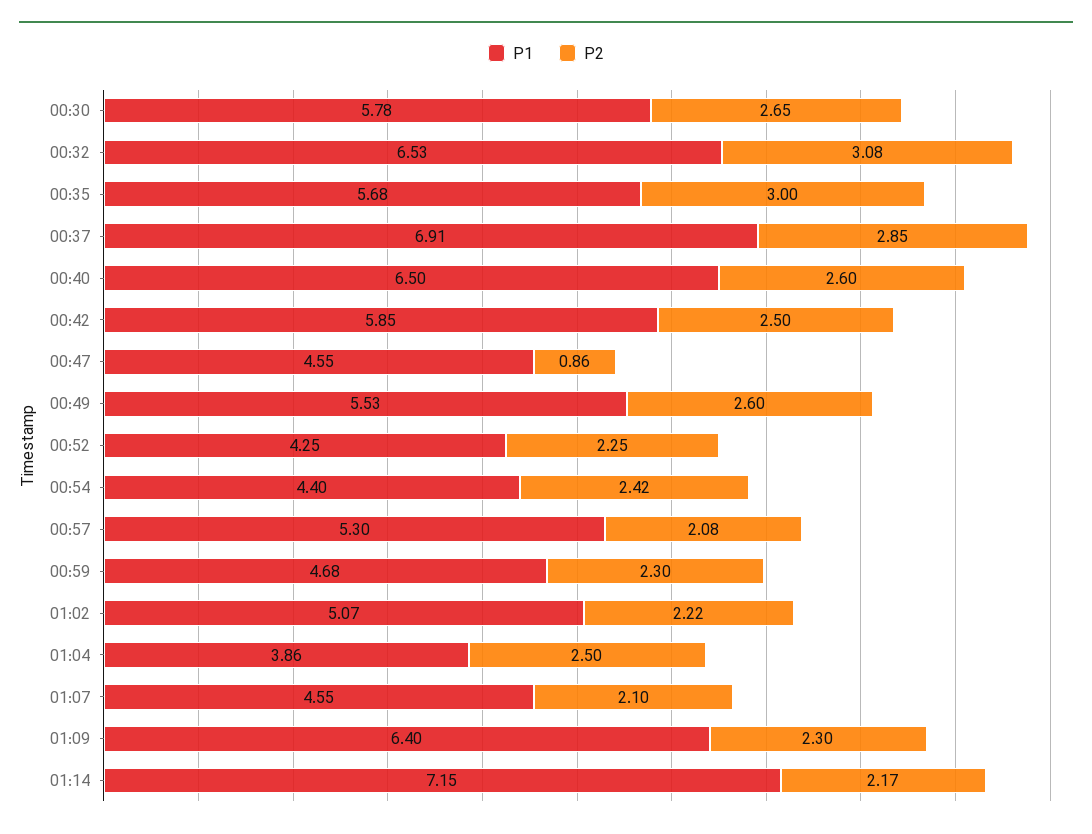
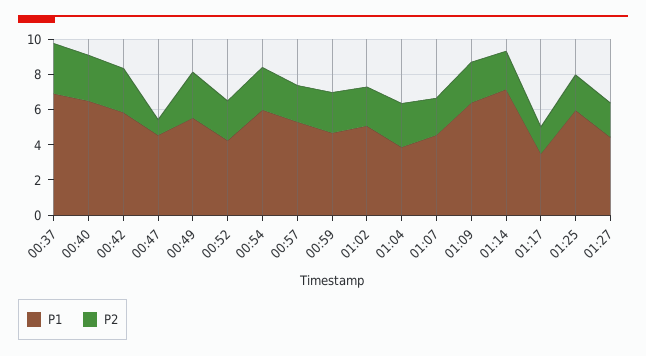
P1, 00:30: 5.78 -> none
P2, 00:30: 2.65 -> none
P1, 00:32: 6.53 -> none
P2, 00:32: 3.08 -> none
P1, 00:35: 5.68 -> none
P2, 00:35: 3 -> none
P1, 00:54: 4.4 -> 6
P1, 01:17: none -> 3.5
P2, 01:17: none -> 1.5
P1, 01:25: none -> 6
P2, 01:25: none -> 2
P1, 01:27: none -> 4.5
P2, 01:27: none -> 2

